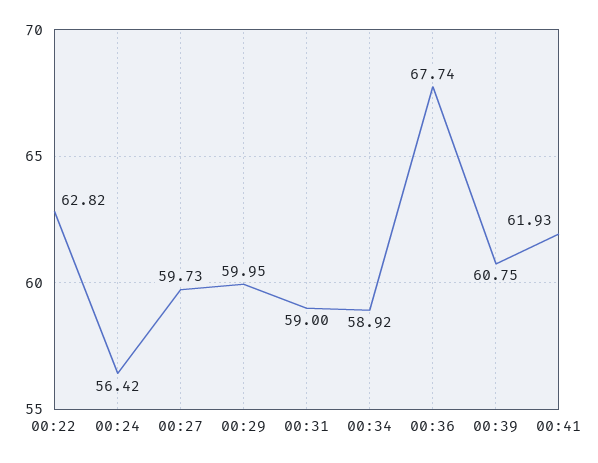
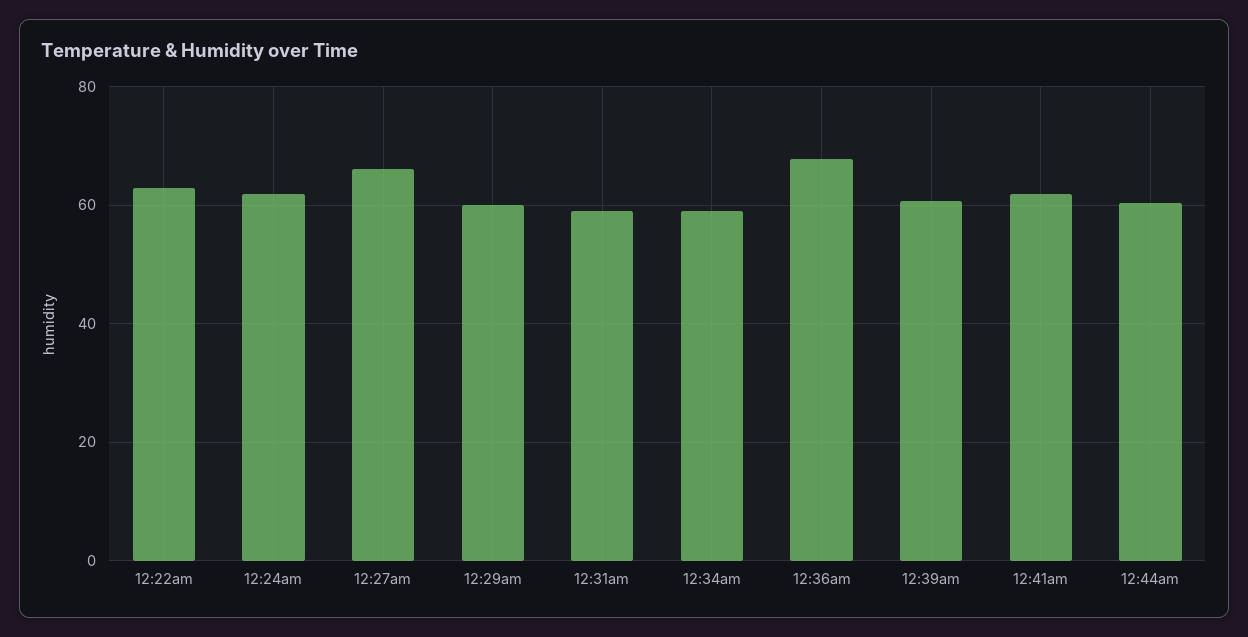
00:24: 56.42 -> 62
00:27: 59.73 -> 66
12:44am: none -> 60

